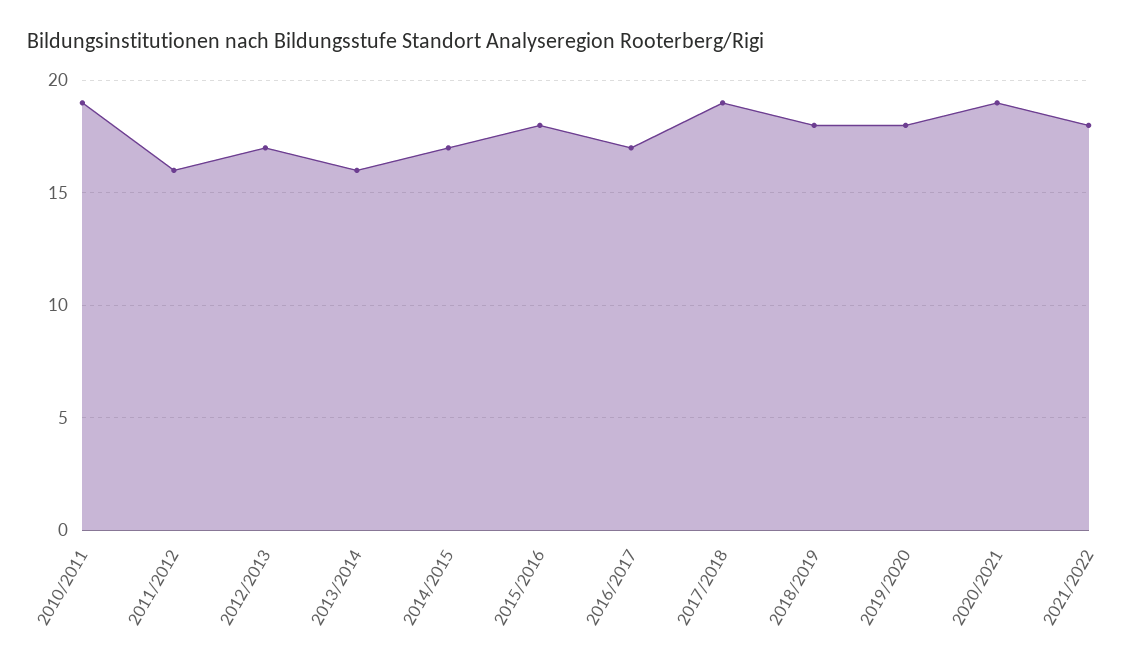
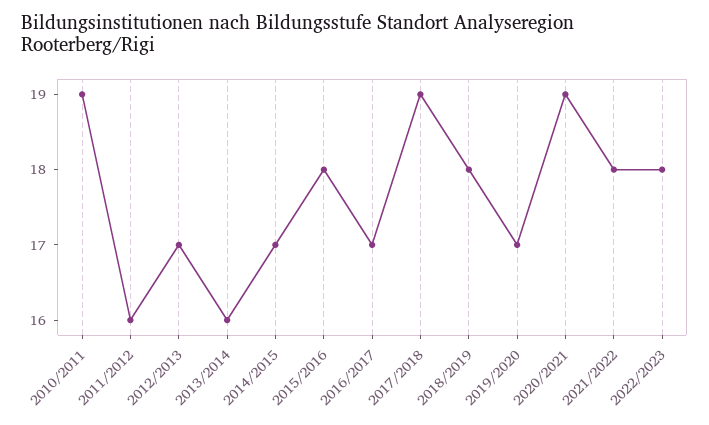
2019/2020: 18 -> 17
2022/2023: none -> 18

